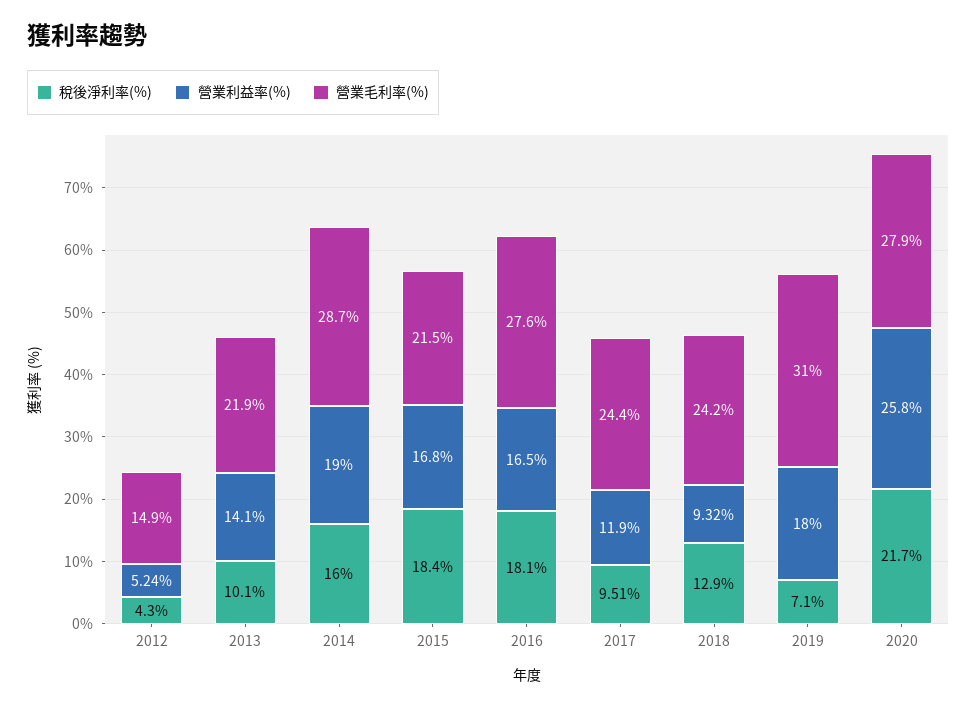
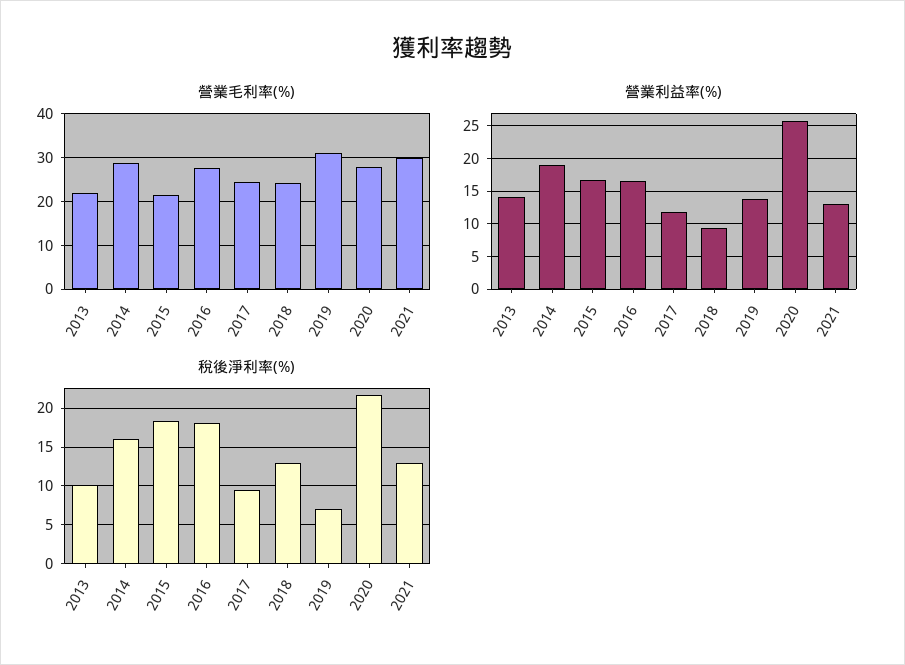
稅後淨利率(%), 2012: 4.3 -> none
營業利益率(%), 2012: 5.24 -> none
營業毛利率(%), 2012: 14.9 -> none
營業利益率(%), 2019: 18 -> 14
營業毛利率(%), 2021: none -> 30
營業利益率(%), 2021: none -> 13
稅後淨利率(%), 2021: none -> 13

